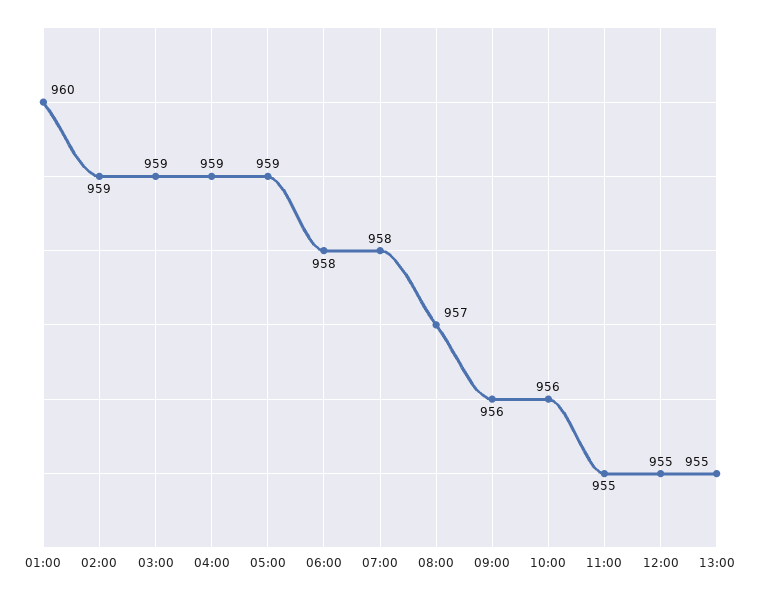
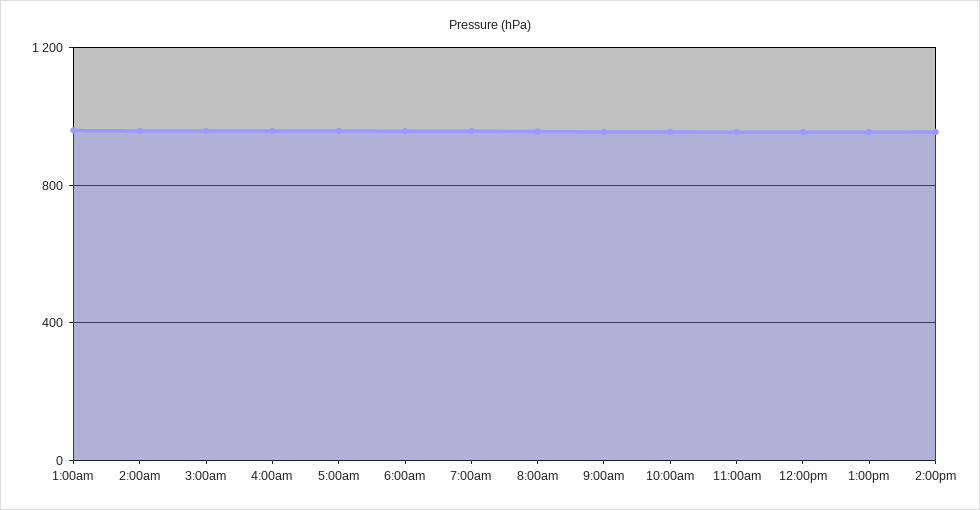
2:00pm: none -> 950

